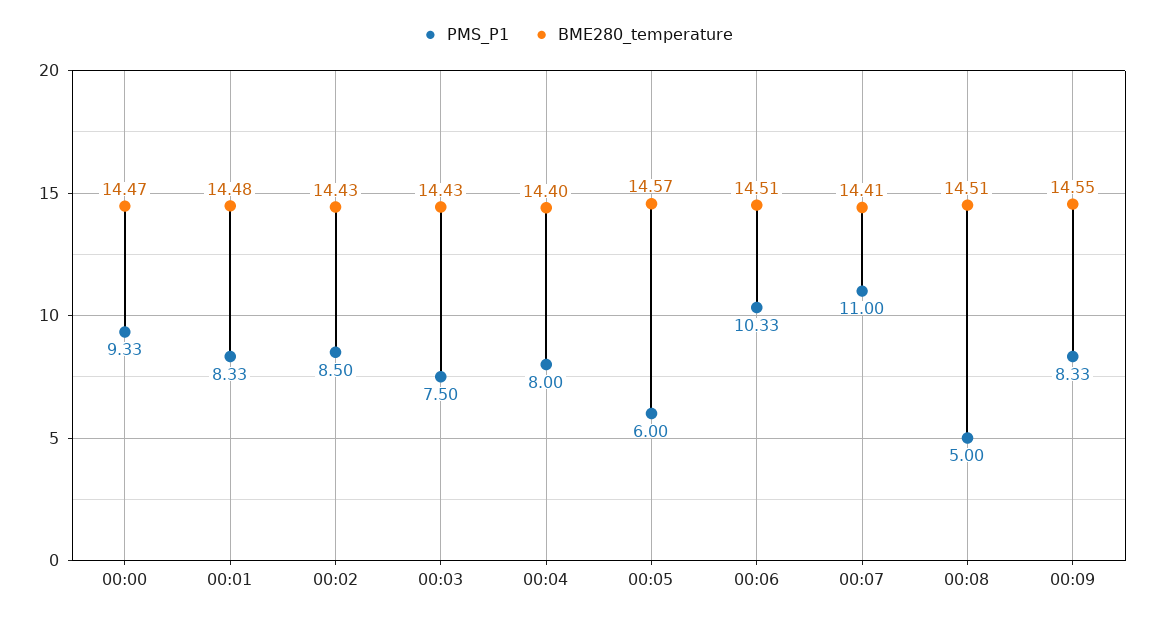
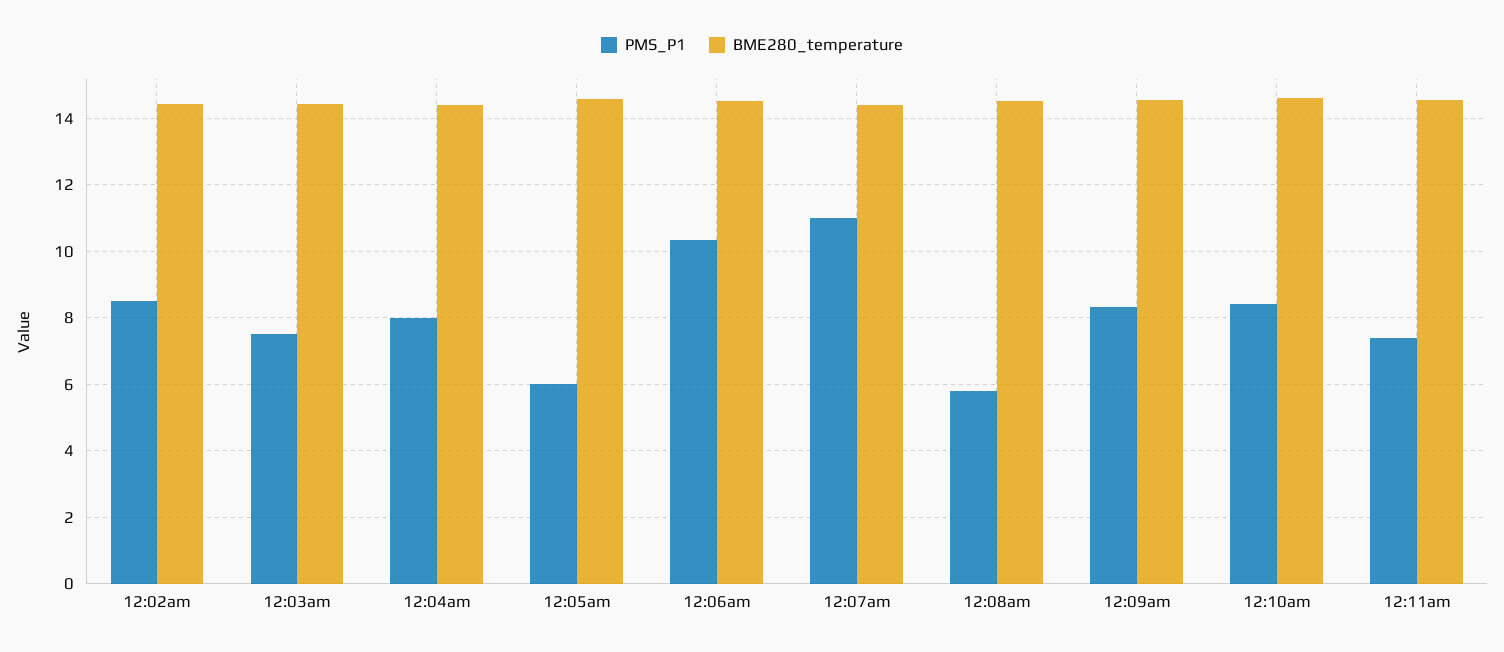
PMS_P1, 00:00: 9.33 -> none
BME280_temperature, 00:00: 14.47 -> none
PMS_P1, 00:01: 8.33 -> none
BME280_temperature, 00:01: 14.48 -> none
PMS_P1, 00:08: 5 -> 5.8
PMS_P1, 12:10am: none -> 8.4
BME280_temperature, 12:10am: none -> 14.6
PMS_P1, 12:11am: none -> 7.4
BME280_temperature, 12:11am: none -> 14.6

